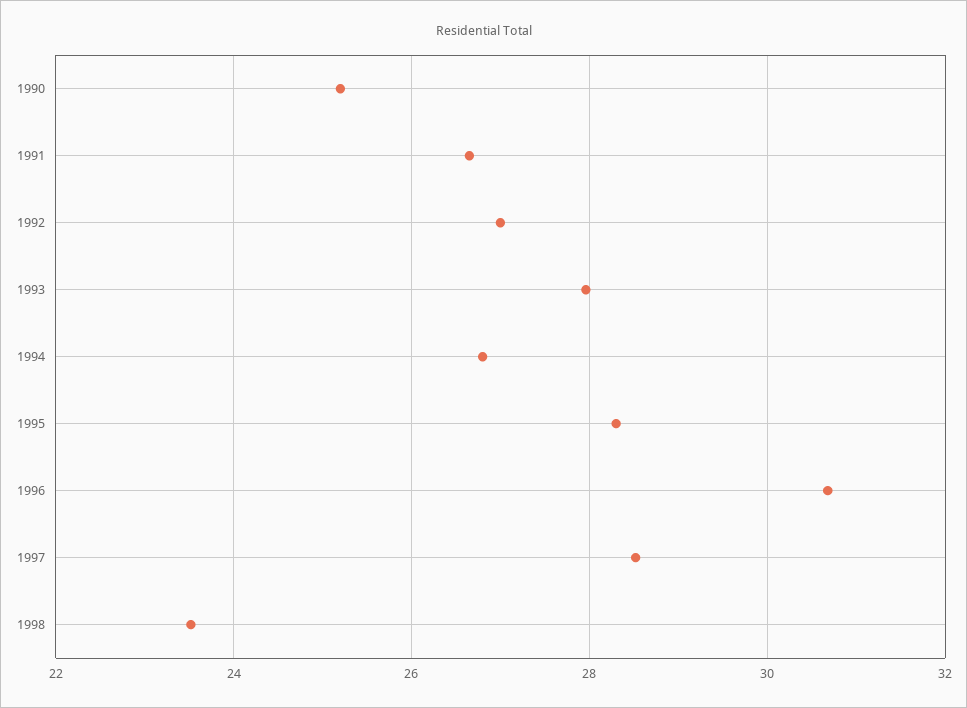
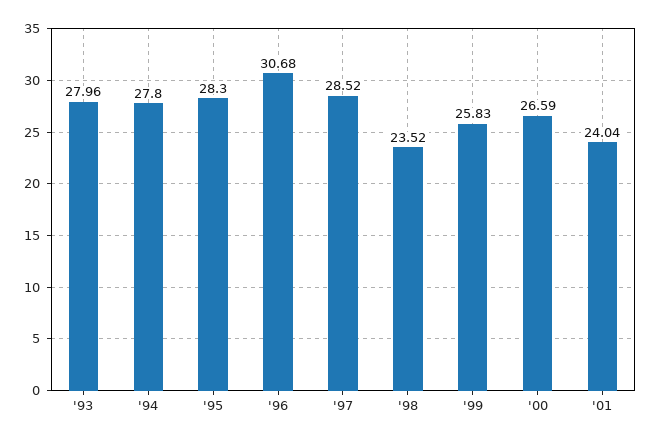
1990: 25.2 -> none
1991: 26.6 -> none
1992: 27 -> none
1994: 26.8 -> 27.8
'99: none -> 25.83
'00: none -> 26.59
'01: none -> 24.04

